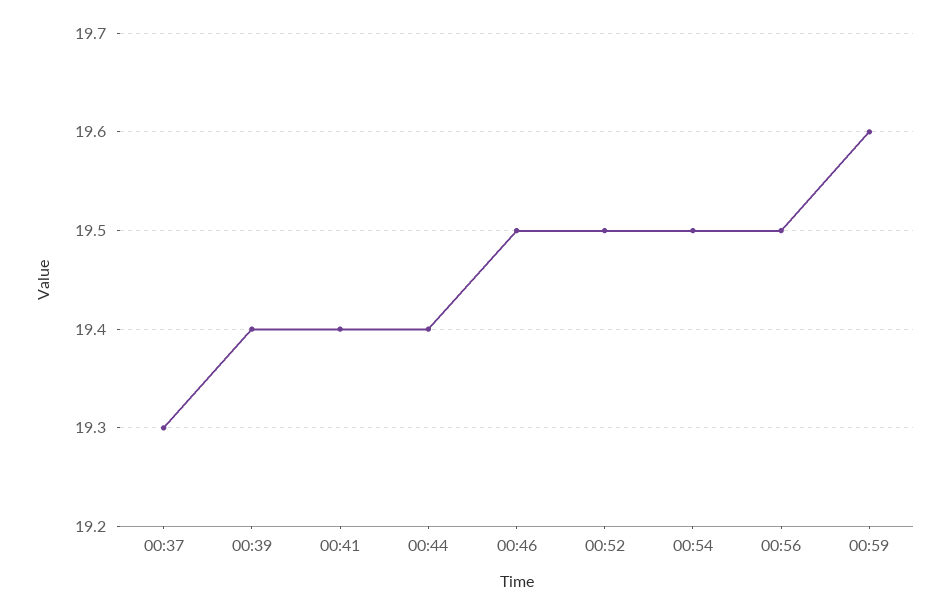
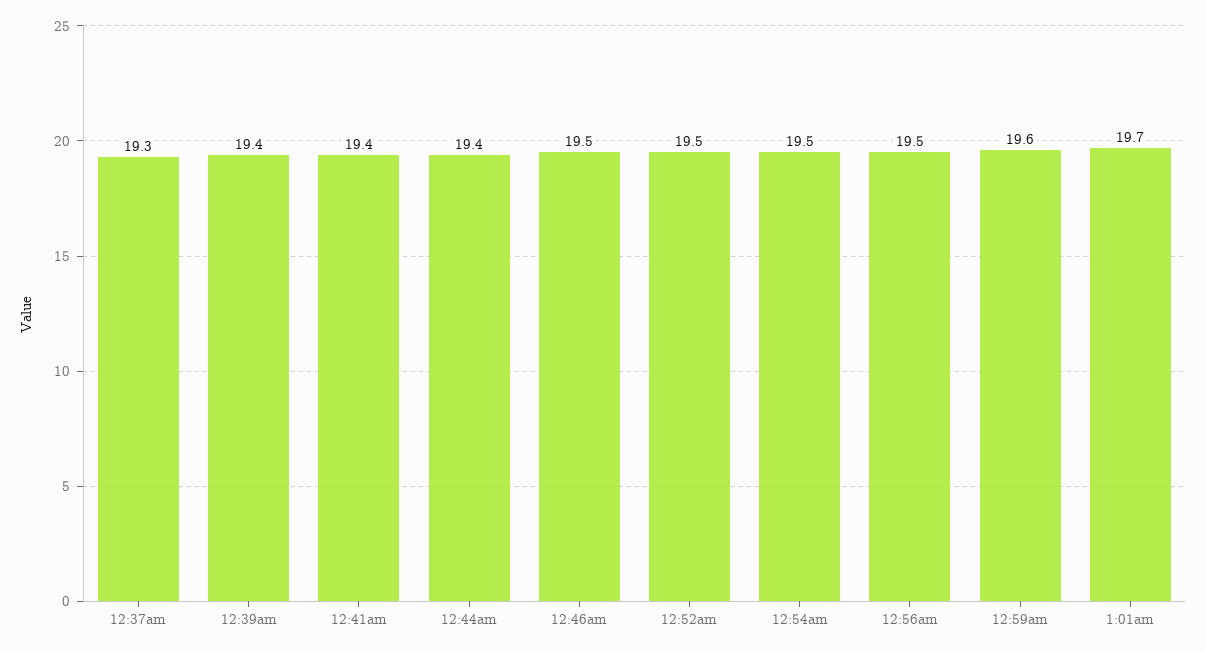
1:01am: none -> 19.7

